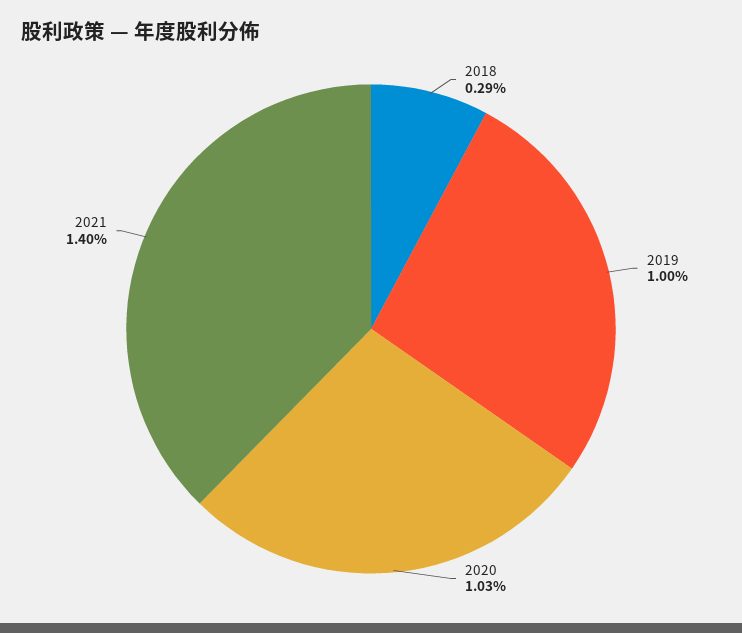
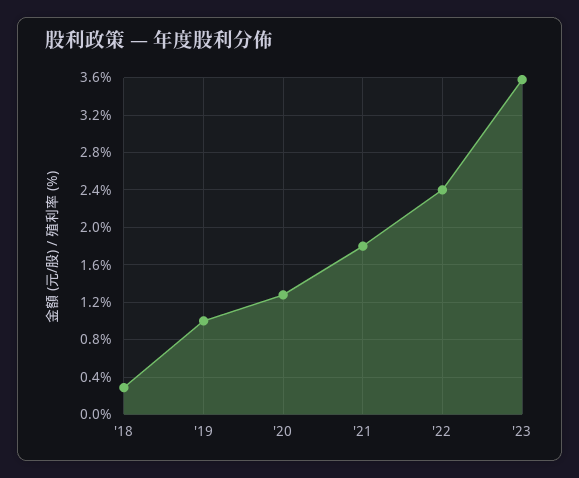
2020: 1.03 -> 1.3
2021: 1.4 -> 1.8
'22: none -> 2.4
'23: none -> 3.6

